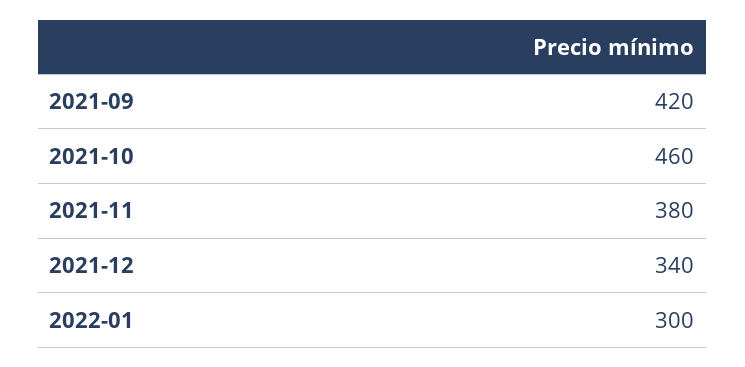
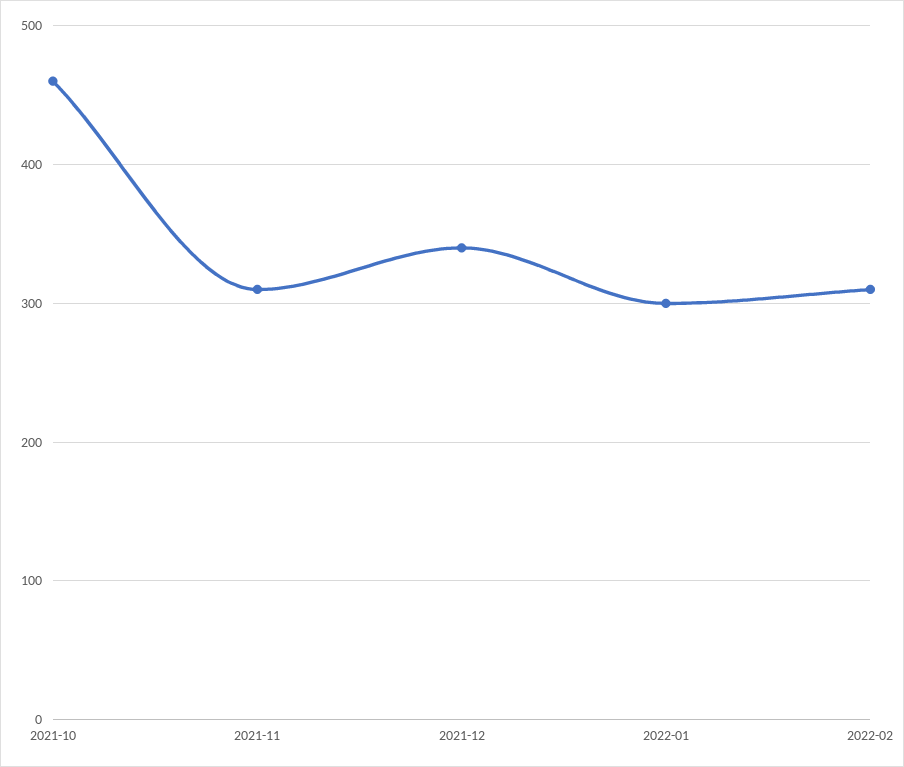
2021-09: 420 -> none
2021-11: 380 -> 310
2022-02: none -> 310

